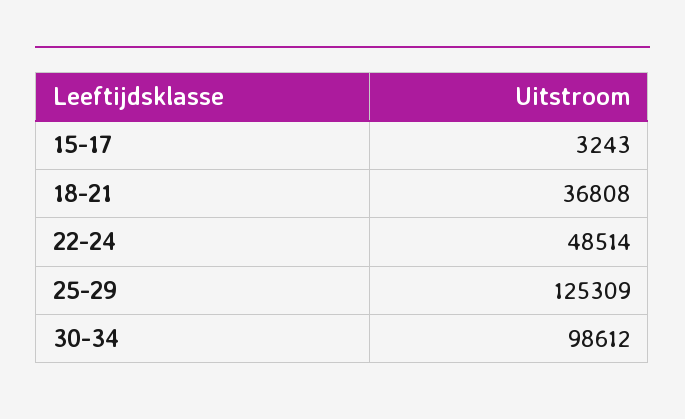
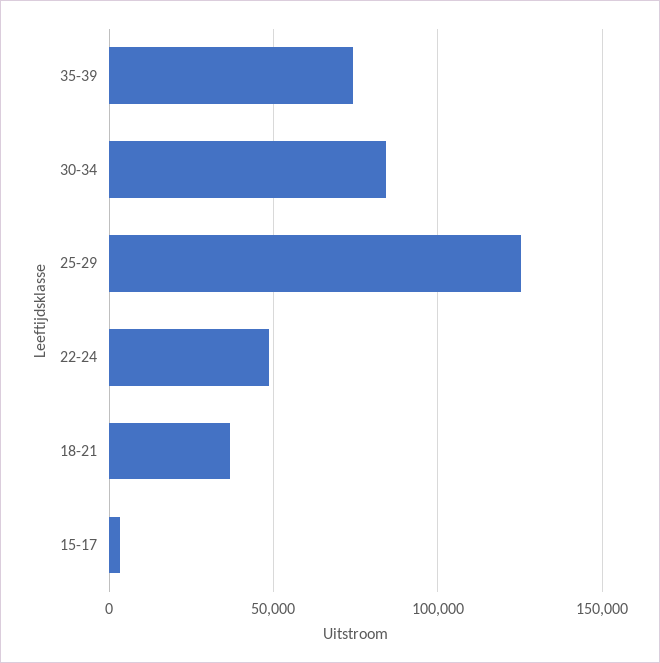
30-34: 98612 -> 85000
35-39: none -> 75000

